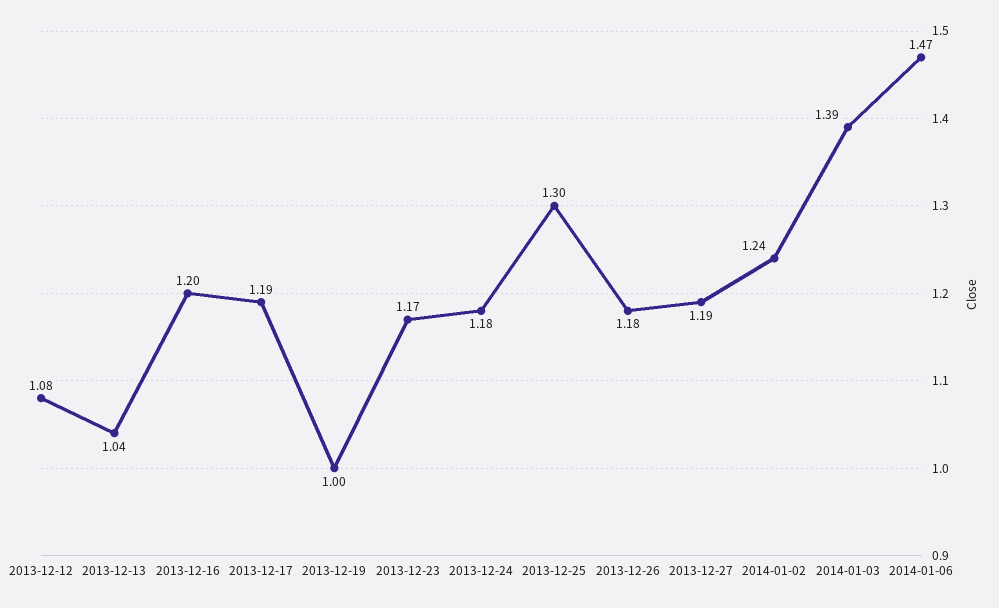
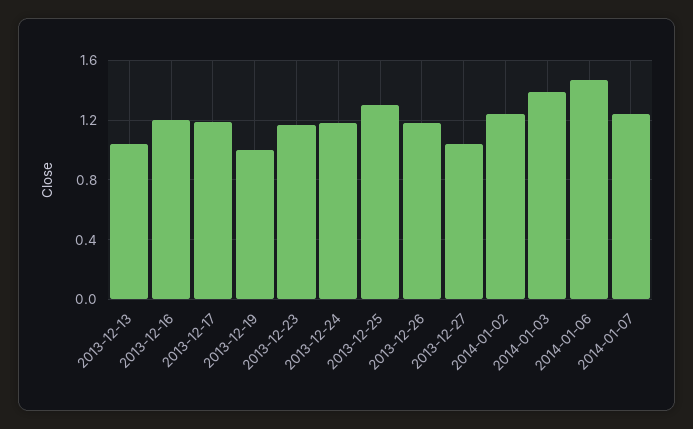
2013-12-12: 1.08 -> none
2013-12-27: 1.19 -> 1.05
2014-01-07: none -> 1.25

